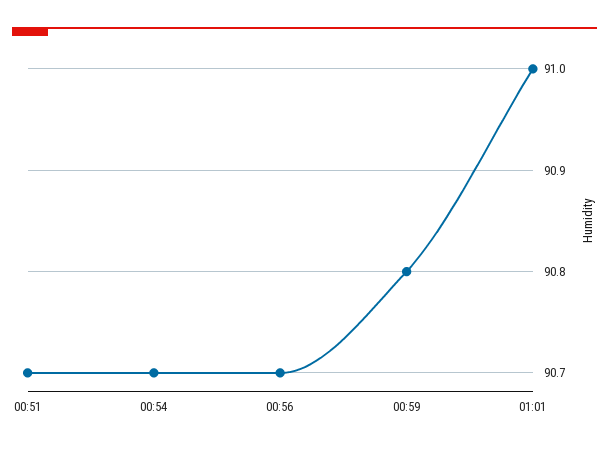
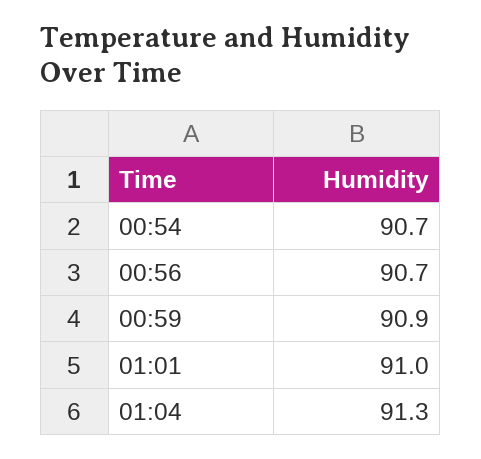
00:51: 90.7 -> none
00:59: 90.8 -> 90.9
01:04: none -> 91.3

